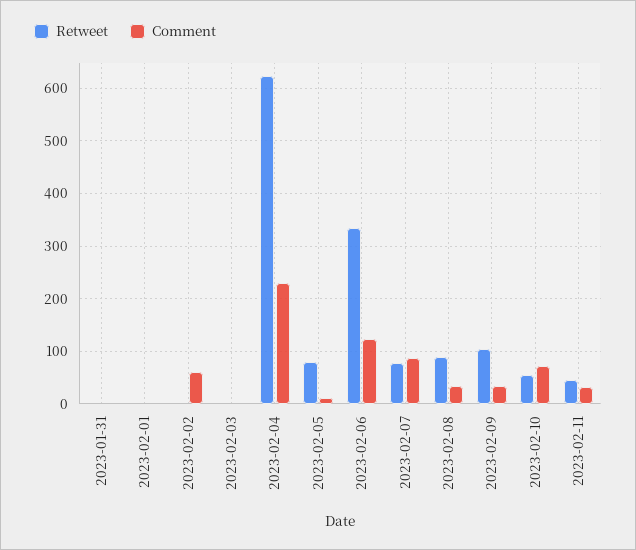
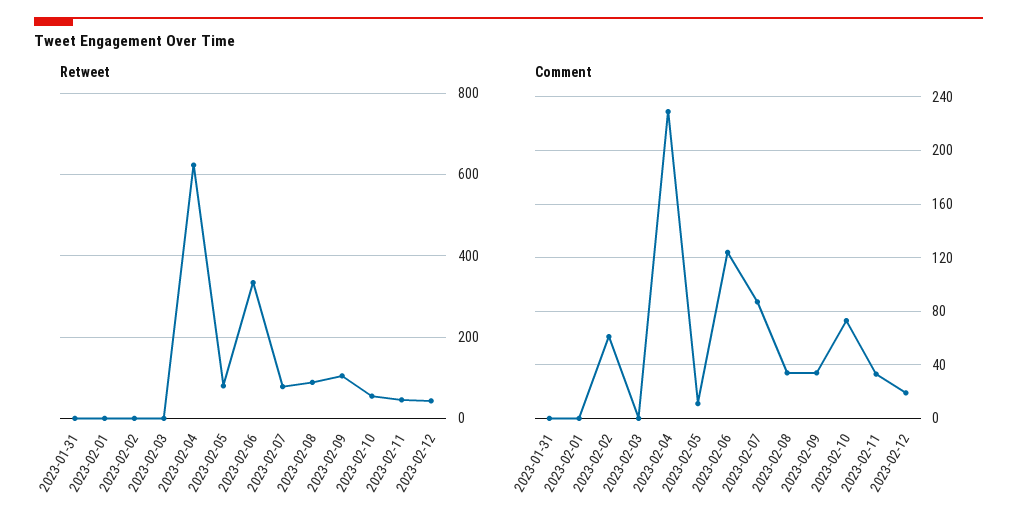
Retweet, 2023-02-12: none -> 40
Comment, 2023-02-12: none -> 20

